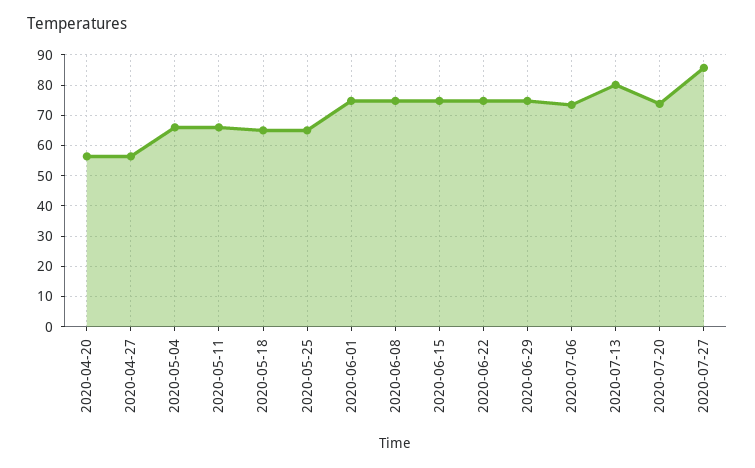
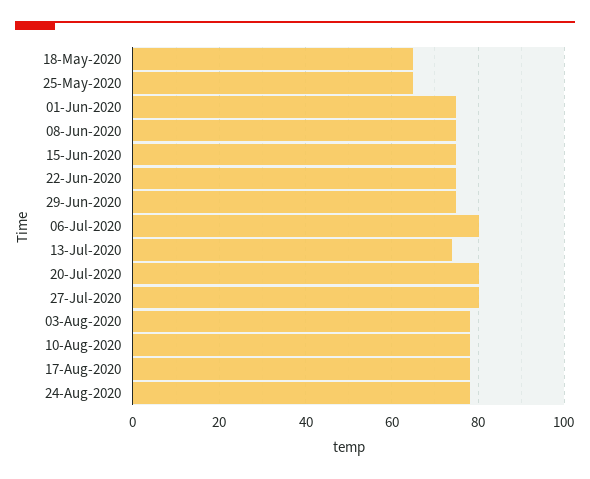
2020-04-20: 56 -> none
2020-04-27: 56 -> none
2020-05-04: 66 -> none
2020-05-11: 66 -> none
2020-07-06: 74 -> 80
2020-07-13: 80 -> 74
2020-07-20: 74 -> 80
2020-07-27: 86 -> 80
03-Aug-2020: none -> 78
10-Aug-2020: none -> 78
17-Aug-2020: none -> 78
24-Aug-2020: none -> 78

